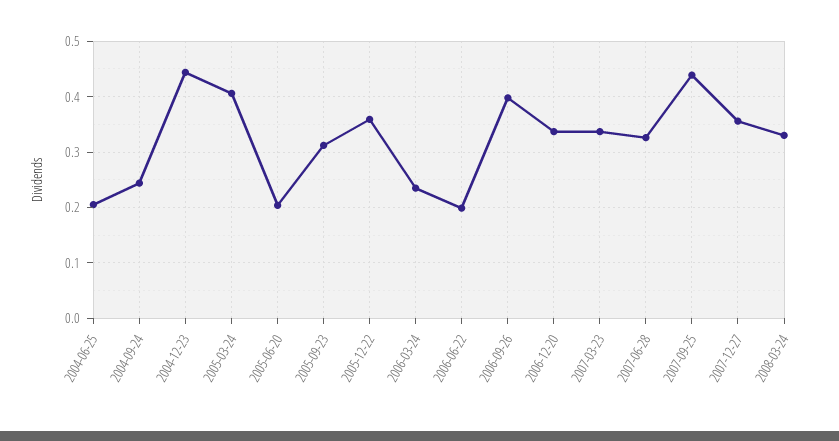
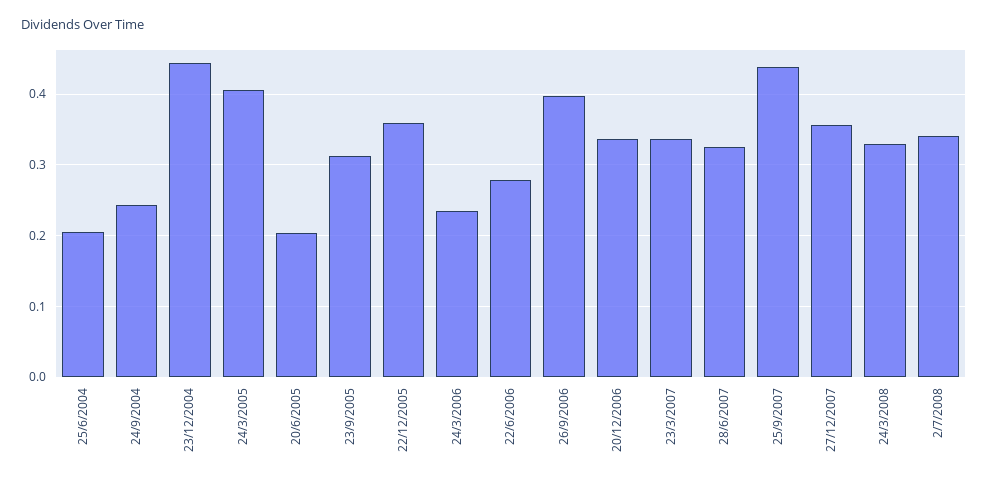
2006-06-22: 0.2 -> 0.28
2/7/2008: none -> 0.34

